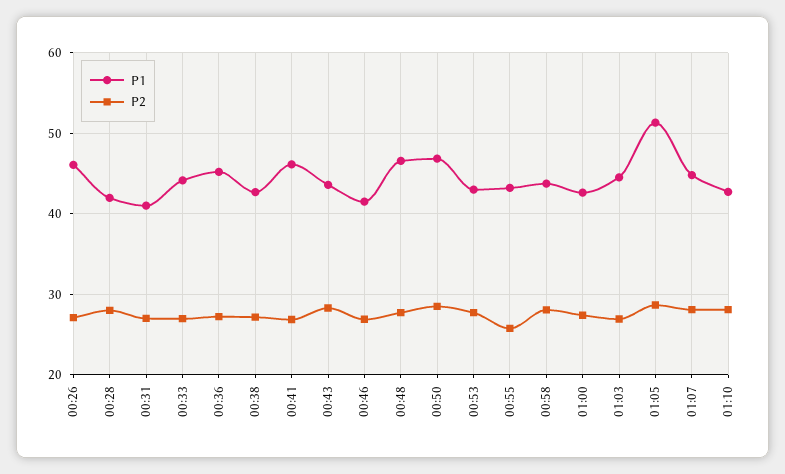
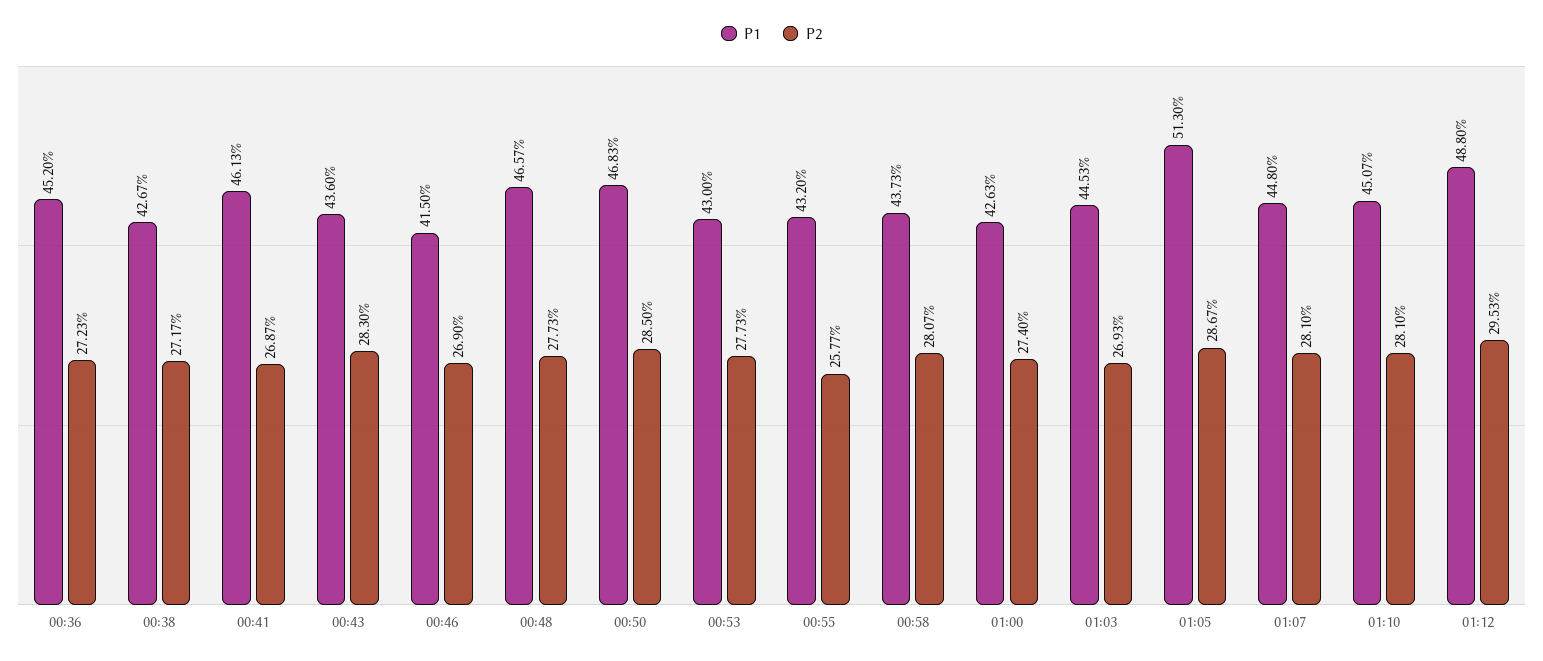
P1, 00:26: 46 -> none
P2, 00:26: 27 -> none
P1, 00:28: 42 -> none
P2, 00:28: 28 -> none
P1, 00:31: 41 -> none
P2, 00:31: 27 -> none
P1, 00:33: 44 -> none
P2, 00:33: 27 -> none
P1, 01:10: 43 -> 45.07
P1, 01:12: none -> 48.8
P2, 01:12: none -> 29.53

